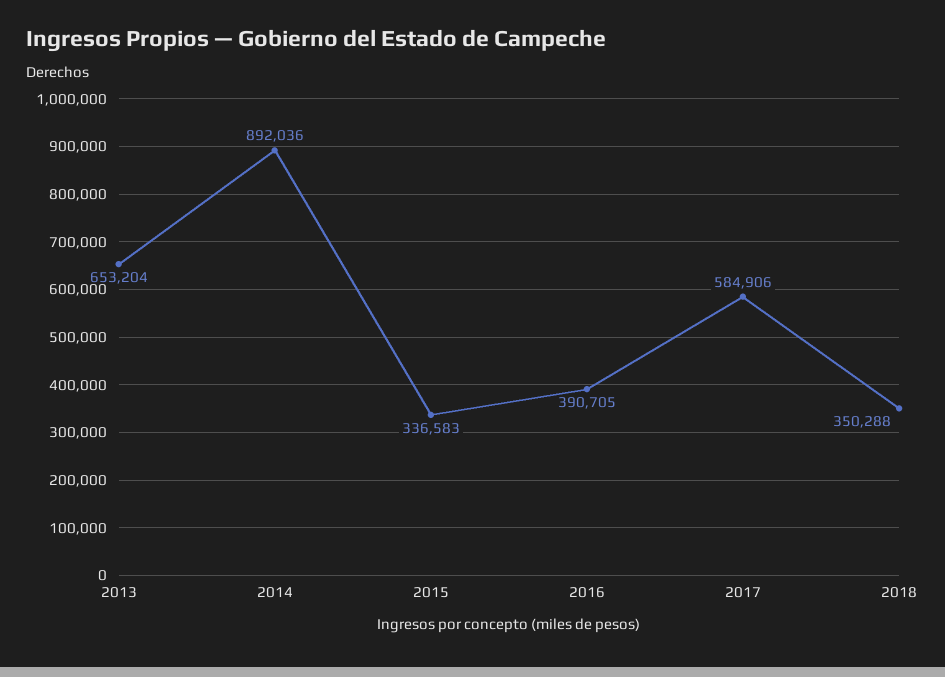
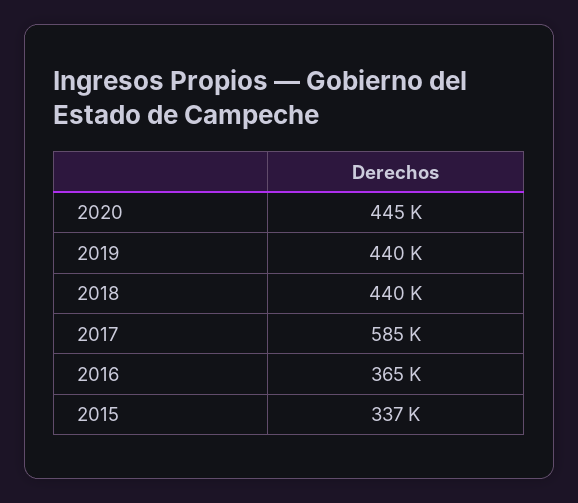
2013: 653204 -> none
2014: 892036 -> none
2016: 390705 -> 365000
2018: 350288 -> 440000
2020: none -> 445000
2019: none -> 440000

